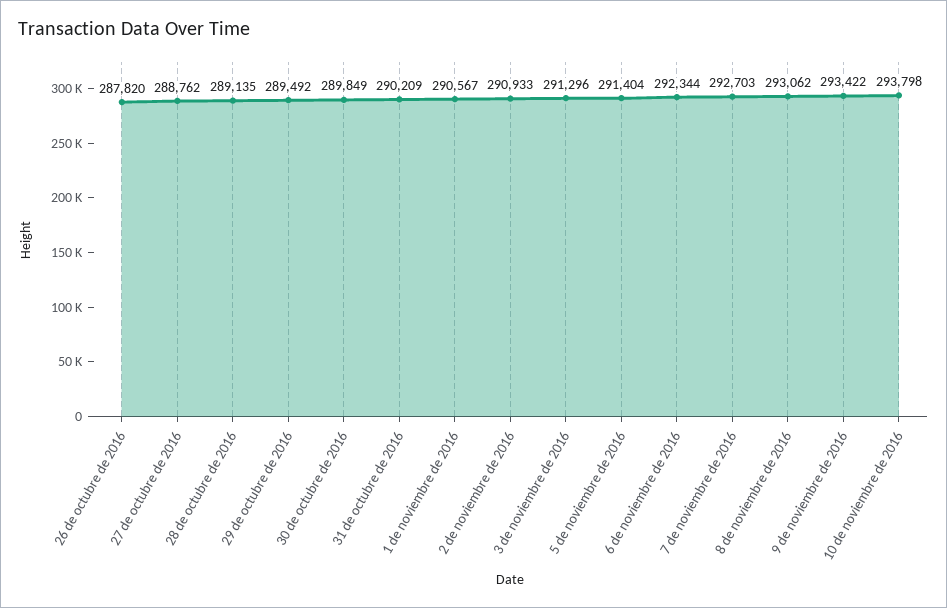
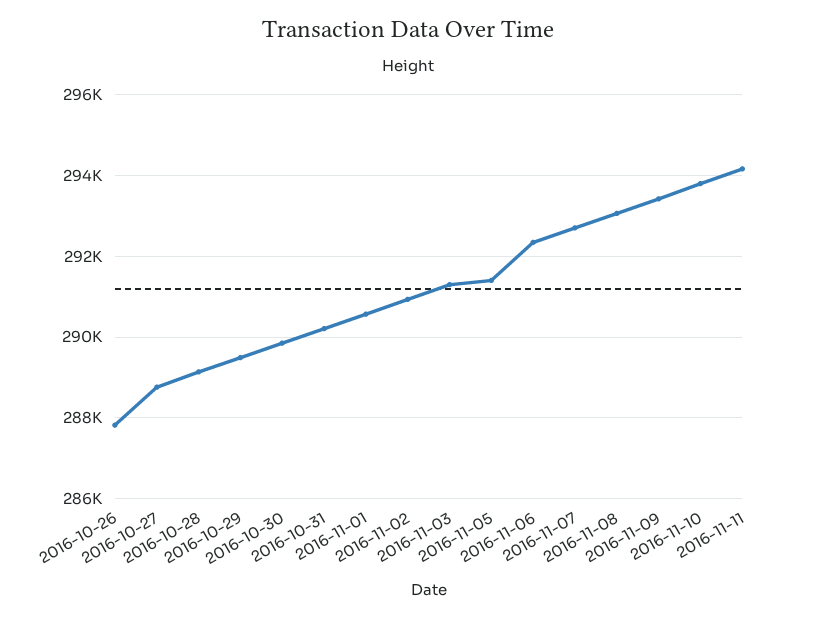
2016-11-11: none -> 294200

